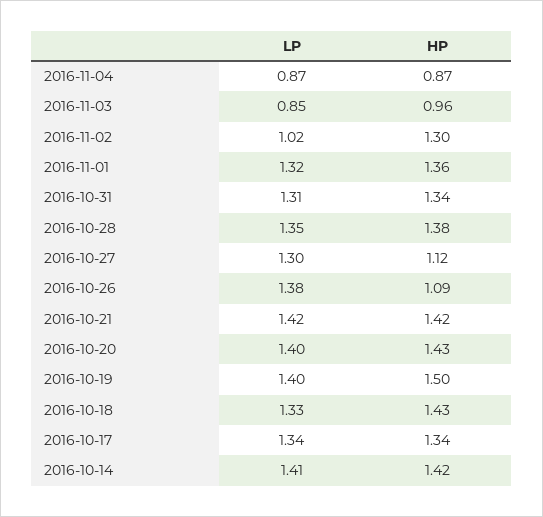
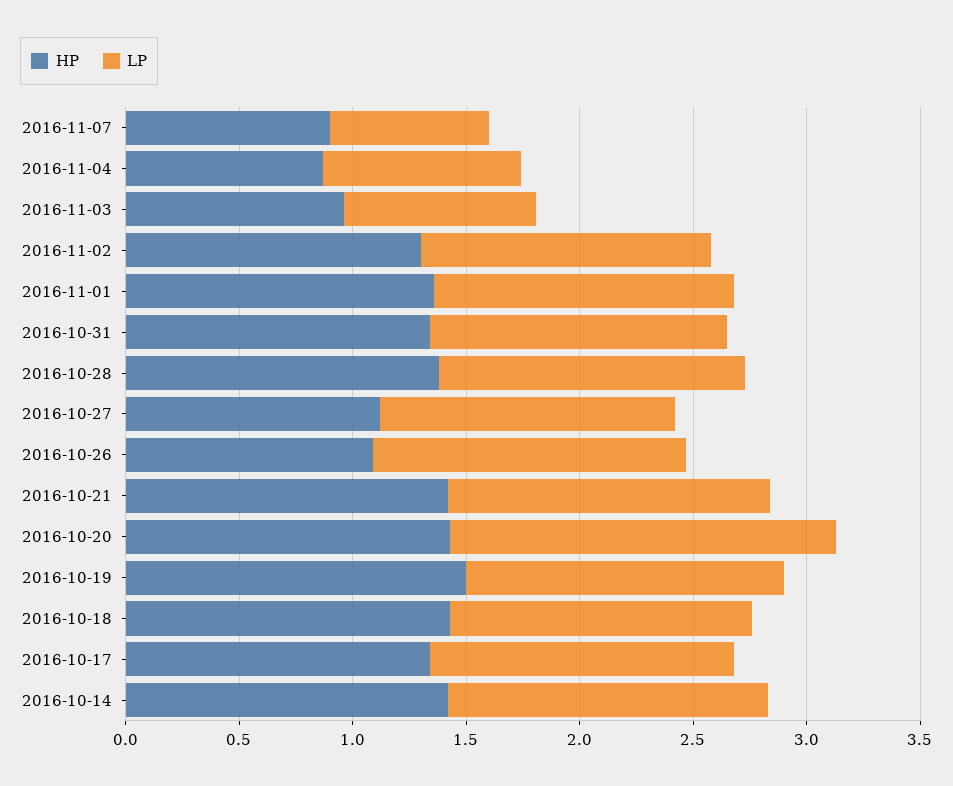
LP, 2016-11-02: 1.02 -> 1.3
LP, 2016-10-20: 1.4 -> 1.7
HP, 2016-11-07: none -> 0.9
LP, 2016-11-07: none -> 0.7

